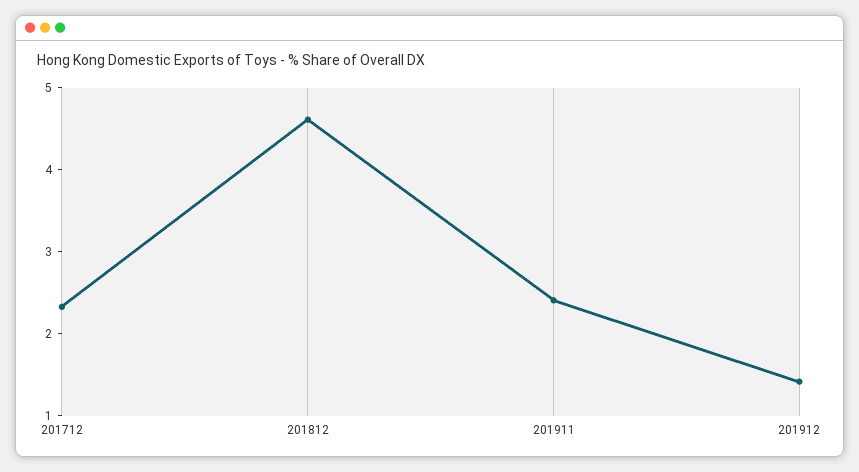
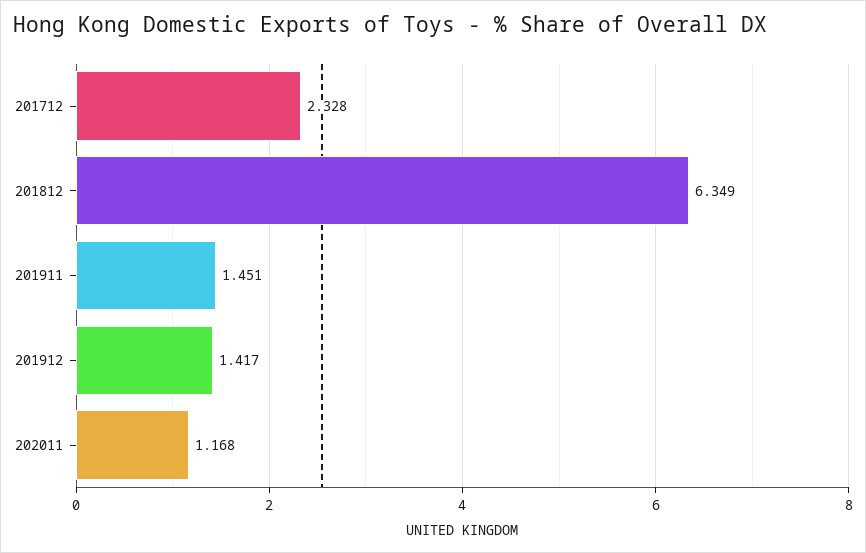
201812: 4.6 -> 6.349
201911: 2.4 -> 1.451
202011: none -> 1.168

